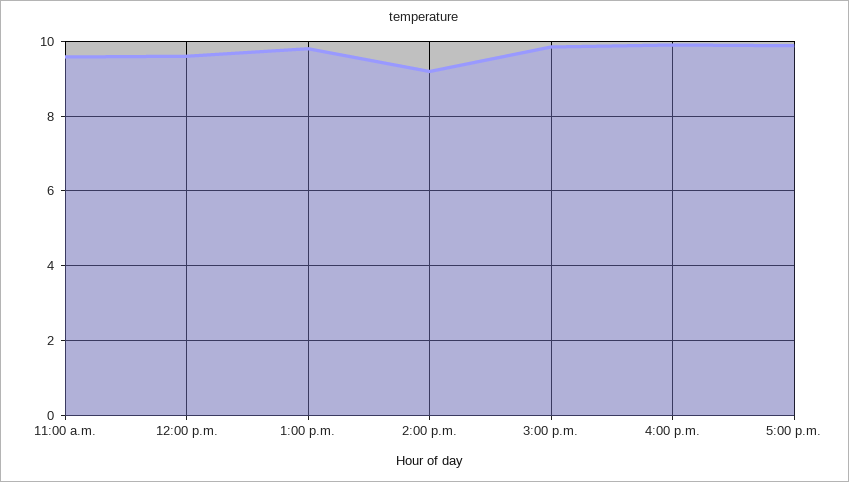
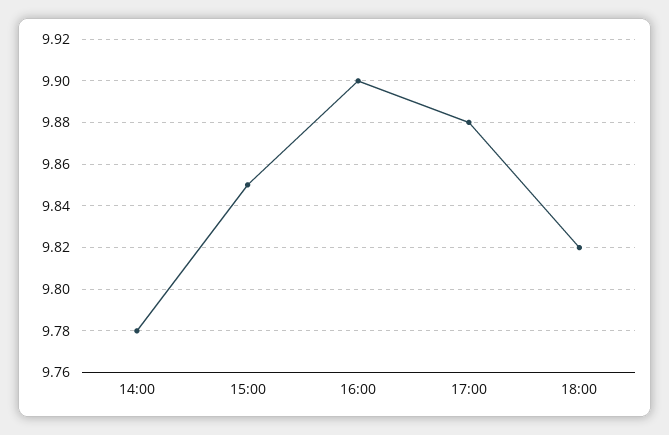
11:00 a.m.: 9.6 -> none
12:00 p.m.: 9.6 -> none
1:00 p.m.: 9.8 -> none
2:00 p.m.: 9.2 -> 9.78
18:00: none -> 9.82

